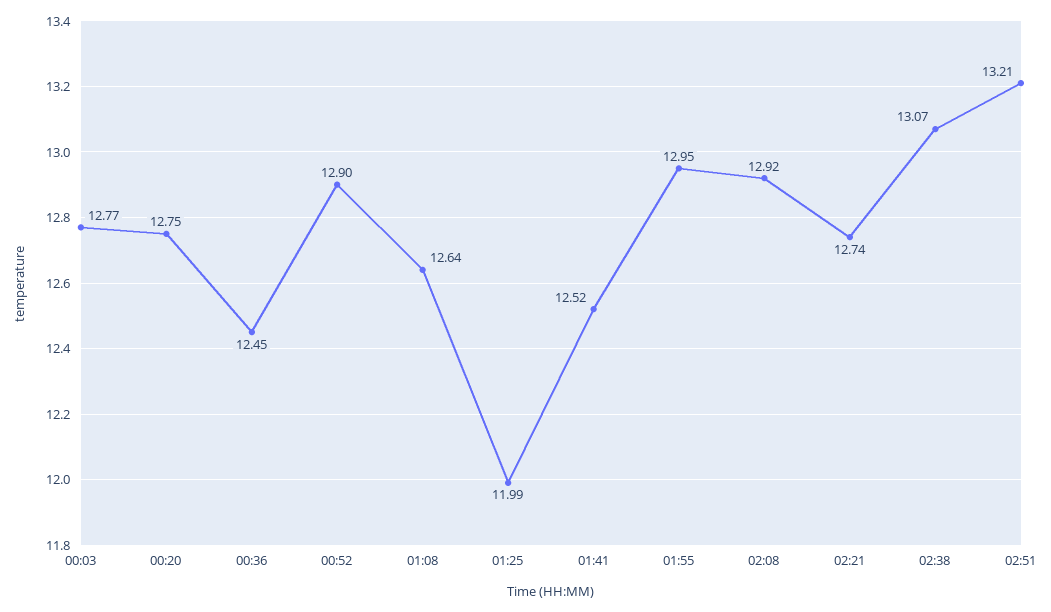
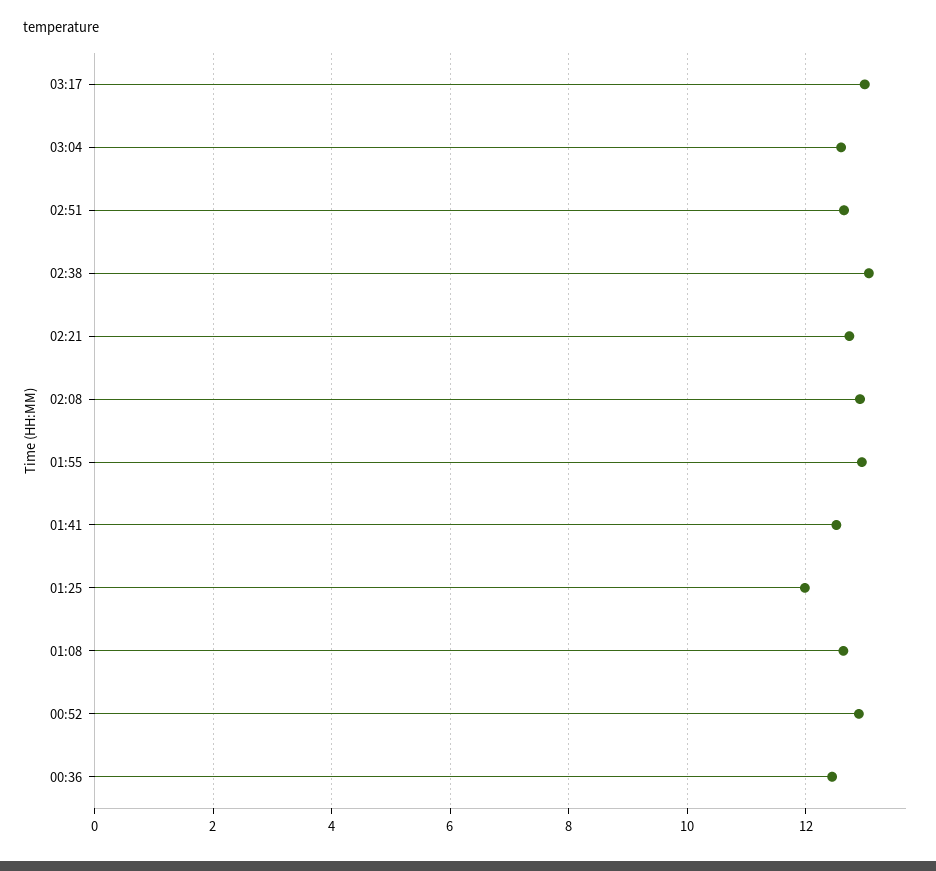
00:03: 12.77 -> none
00:20: 12.75 -> none
02:51: 13.21 -> 12.6
03:17: none -> 13
03:04: none -> 12.6

